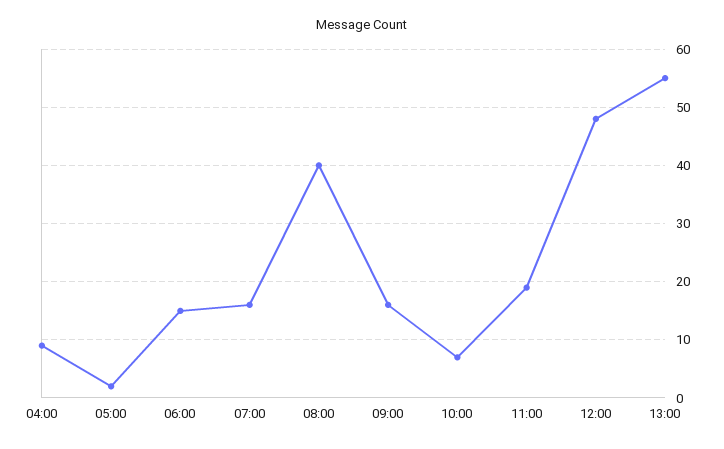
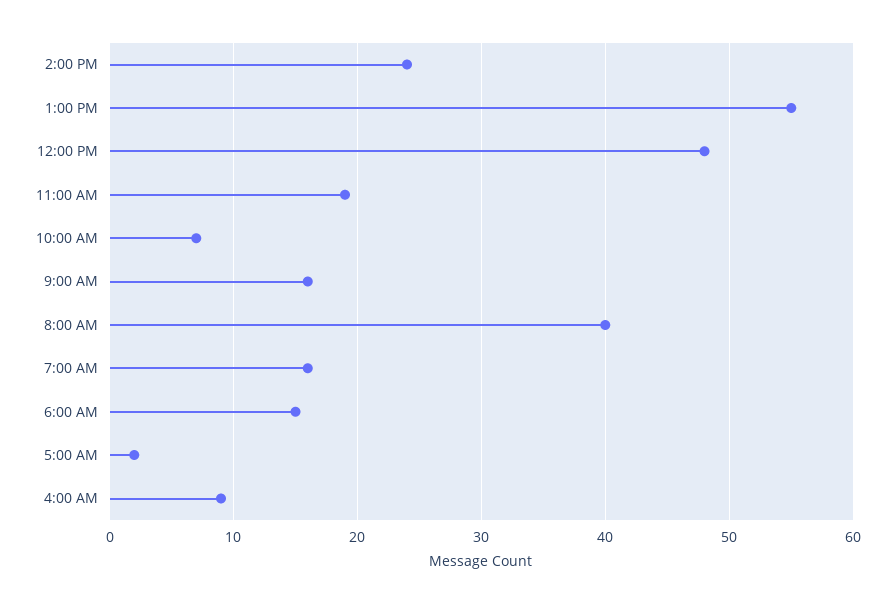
2:00 PM: none -> 24

